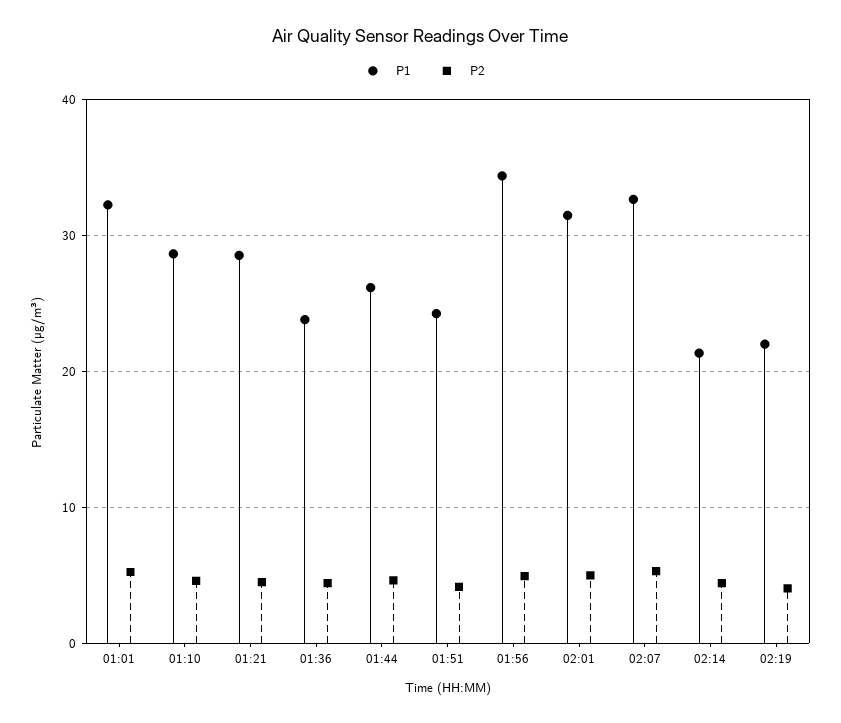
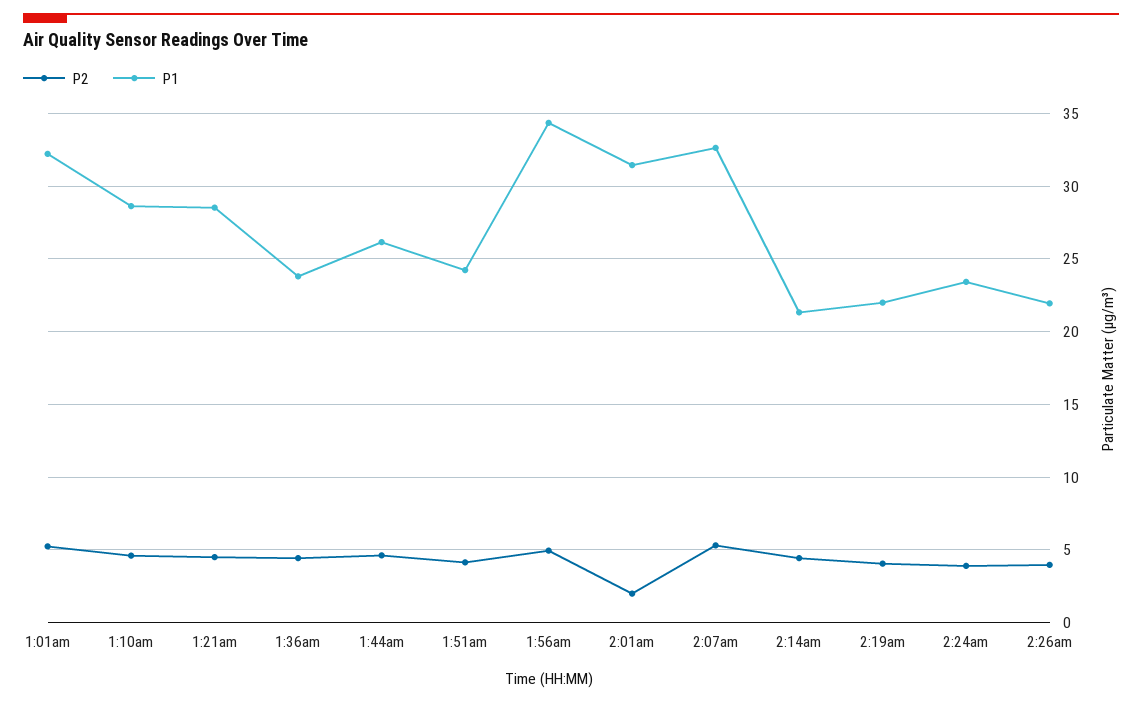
P2, 02:01: 5 -> 2
P2, 2:24am: none -> 4
P1, 2:24am: none -> 23.5
P2, 2:26am: none -> 4
P1, 2:26am: none -> 22

